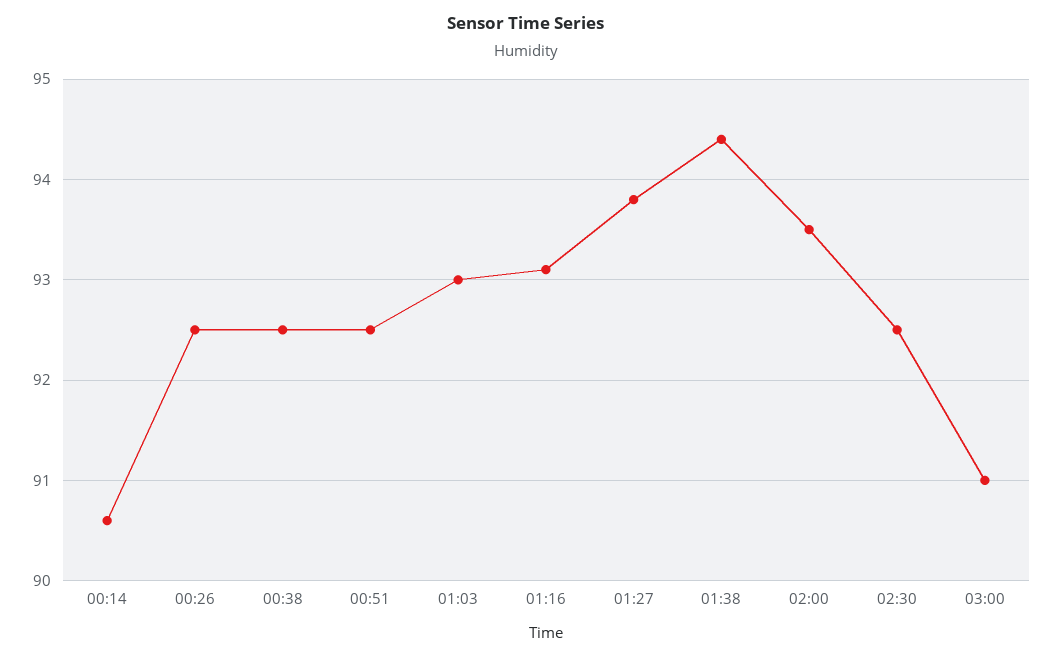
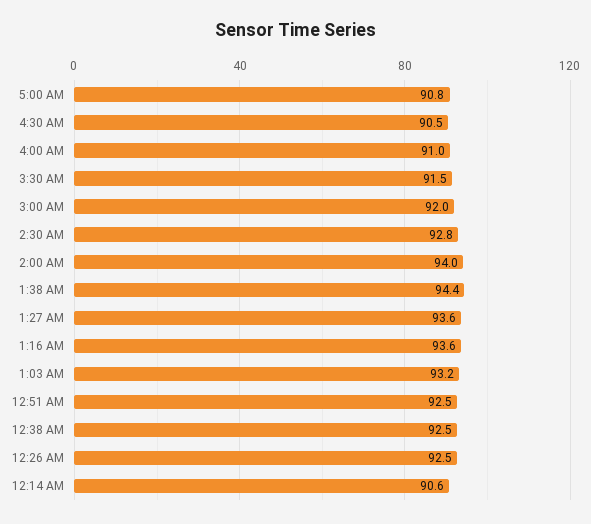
01:03: 93 -> 93.2
01:16: 93.1 -> 93.6
01:27: 93.8 -> 93.6
02:00: 93.5 -> 94
02:30: 92.5 -> 92.8
03:00: 91 -> 92
5:00 AM: none -> 90.8
4:30 AM: none -> 90.5
4:00 AM: none -> 91
3:30 AM: none -> 91.5

